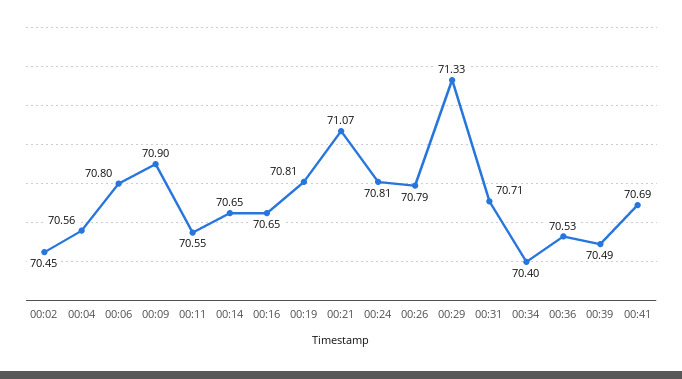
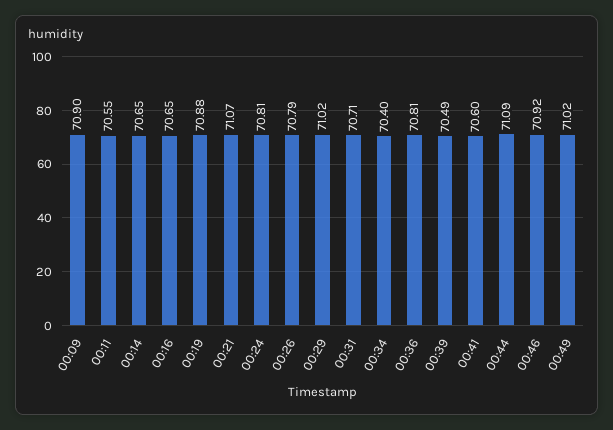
00:02: 70.45 -> none
00:04: 70.56 -> none
00:06: 70.8 -> none
00:19: 70.81 -> 70.88
00:29: 71.33 -> 71.02
00:36: 70.53 -> 70.81
00:41: 70.69 -> 70.6
00:44: none -> 71.09
00:46: none -> 70.92
00:49: none -> 71.02

